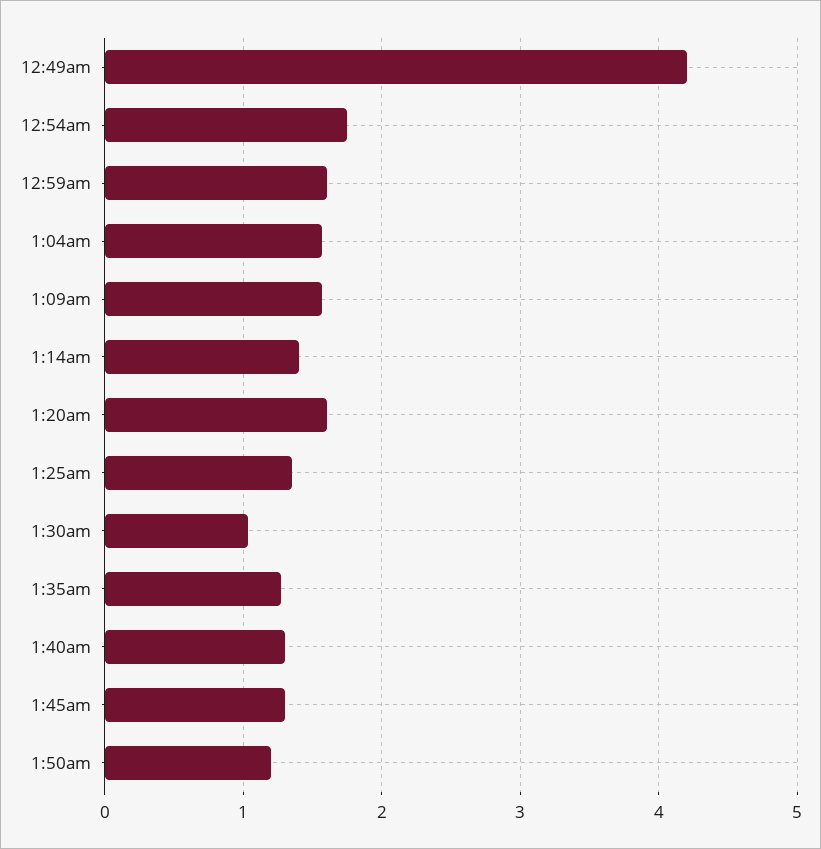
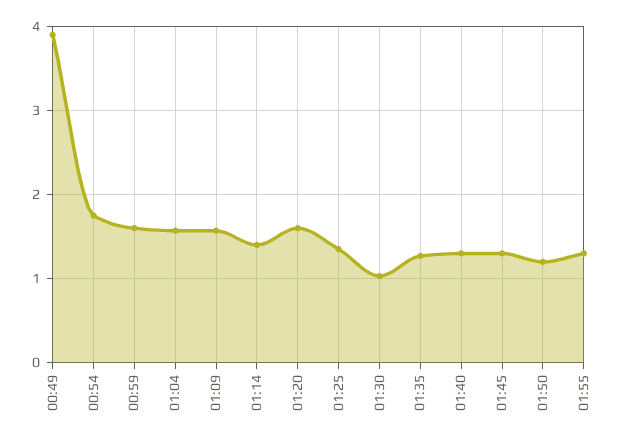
12:49am: 4.2 -> 3.9
01:55: none -> 1.3

